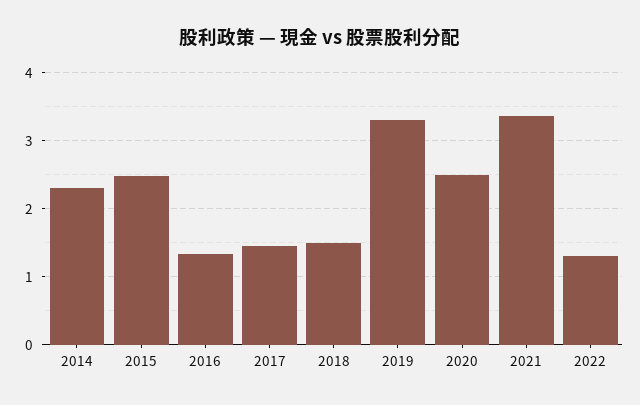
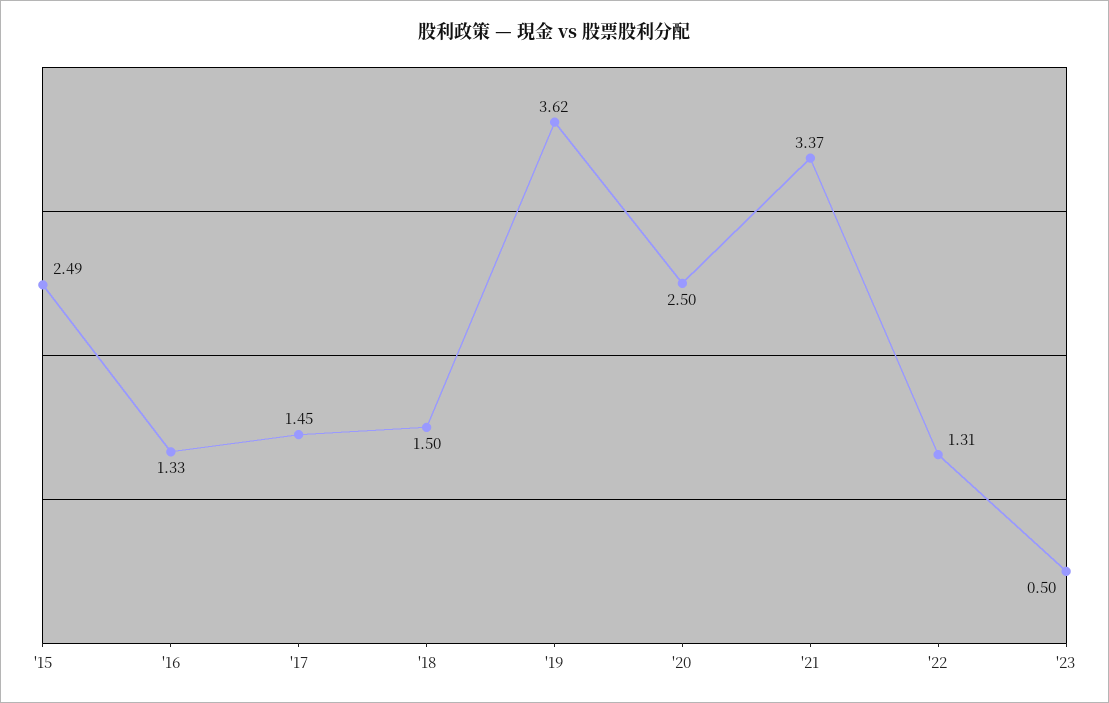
2014: 2.3 -> none
2019: 3.3 -> 3.62
'23: none -> 0.5

